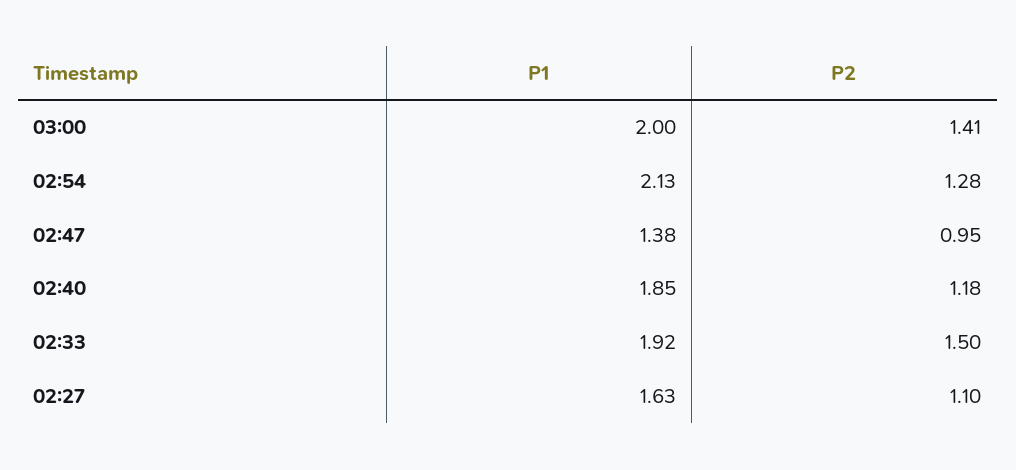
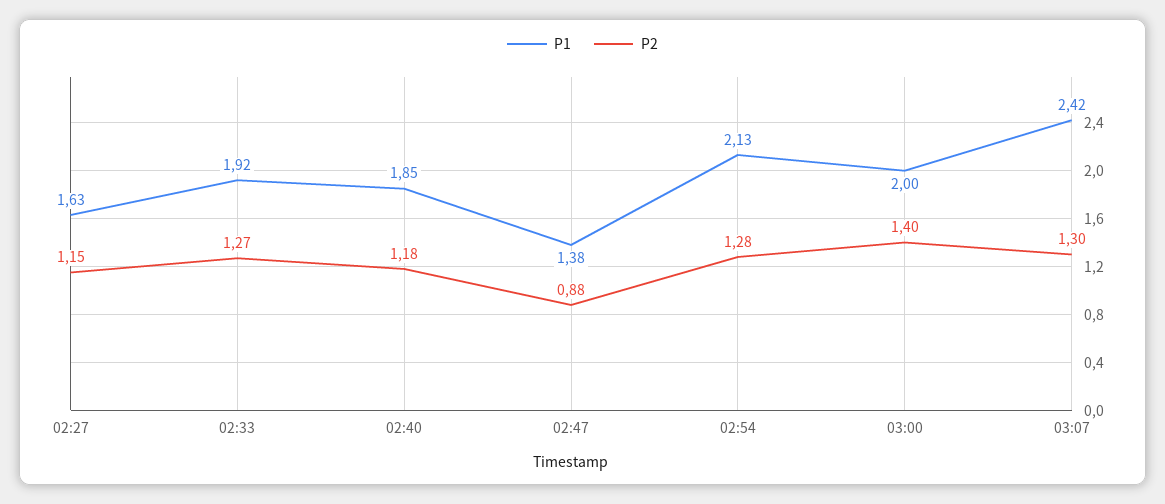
P2, 03:00: 1.41 -> 1.4
P2, 02:47: 0.95 -> 0.88
P2, 02:33: 1.5 -> 1.27
P2, 02:27: 1.1 -> 1.15
P1, 03:07: none -> 2.42
P2, 03:07: none -> 1.3

